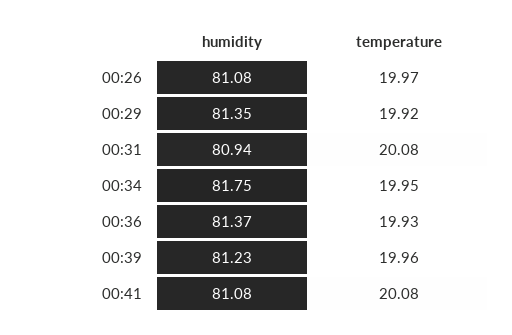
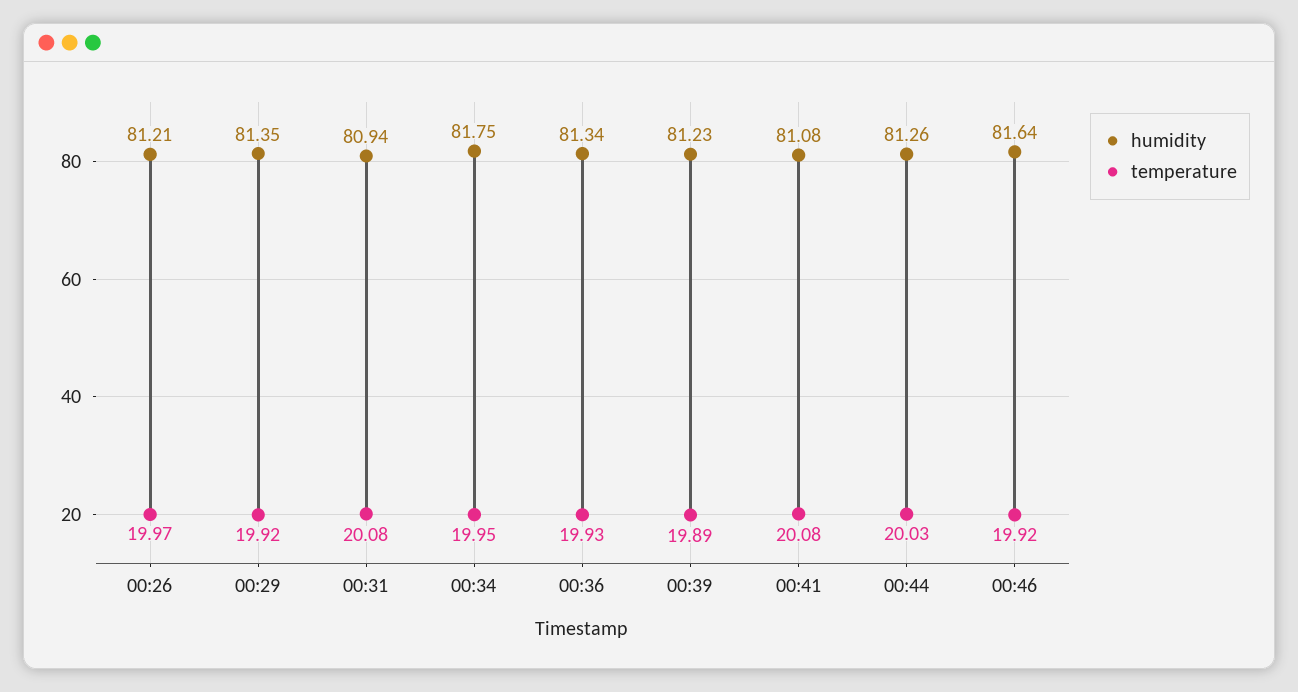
humidity, 00:26: 81.08 -> 81.21
humidity, 00:36: 81.37 -> 81.34
temperature, 00:39: 19.96 -> 19.89
humidity, 00:44: none -> 81.26
temperature, 00:44: none -> 20.03
humidity, 00:46: none -> 81.64
temperature, 00:46: none -> 19.92

